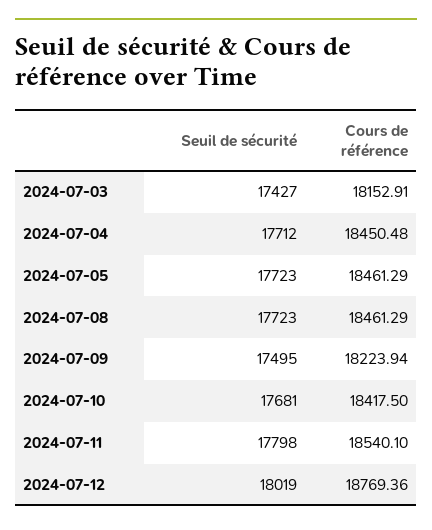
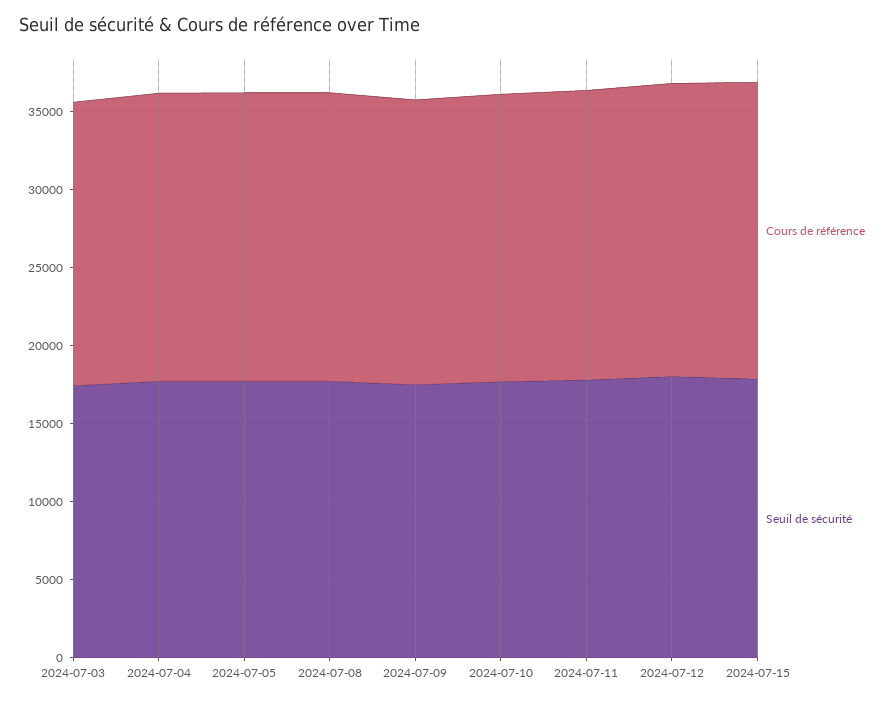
Cours de référence, 2024-07-15: none -> 19000
Seuil de sécurité, 2024-07-15: none -> 18000

